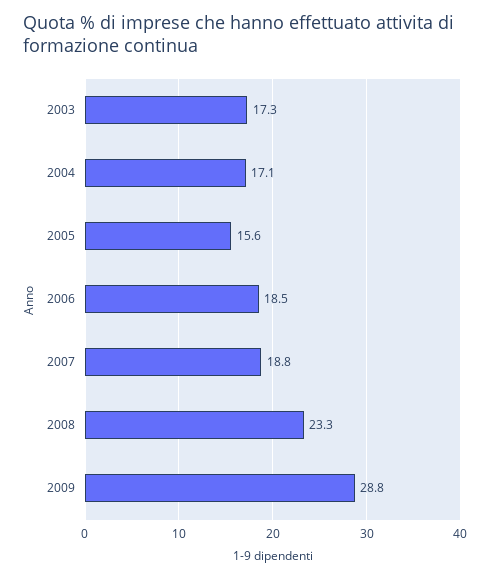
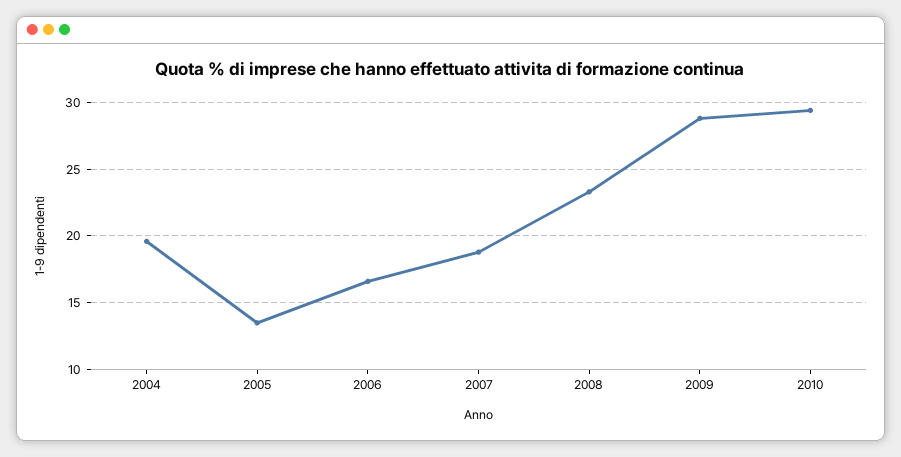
2003: 17.3 -> none
2004: 17.1 -> 19.5
2005: 15.6 -> 13.5
2006: 18.5 -> 16.5
2010: none -> 29.5

